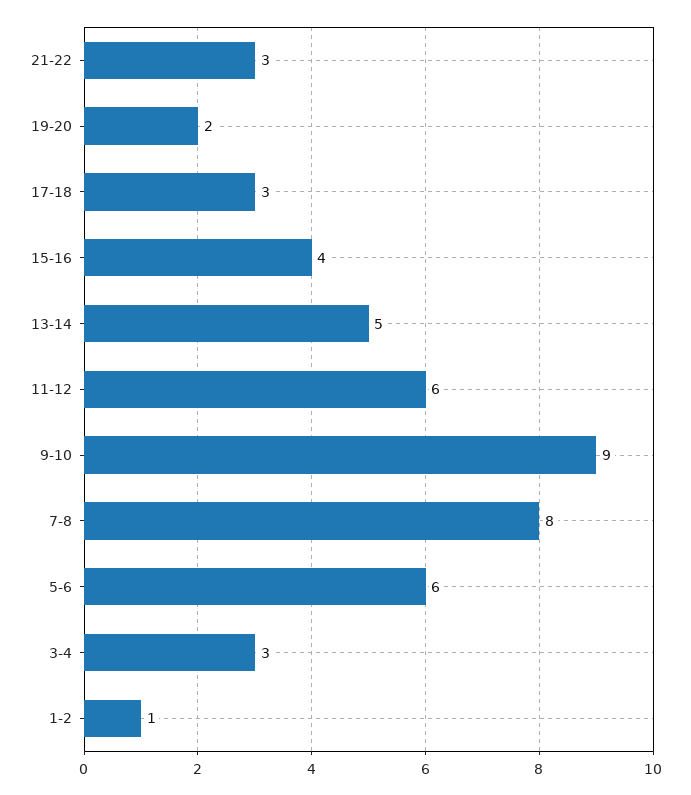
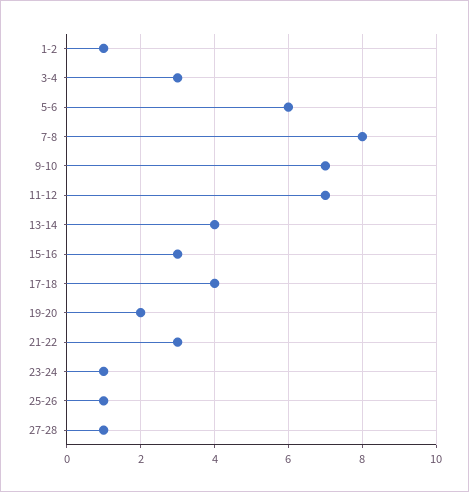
17-18: 3 -> 4
15-16: 4 -> 3
13-14: 5 -> 4
11-12: 6 -> 7
9-10: 9 -> 7
23-24: none -> 1
25-26: none -> 1
27-28: none -> 1

